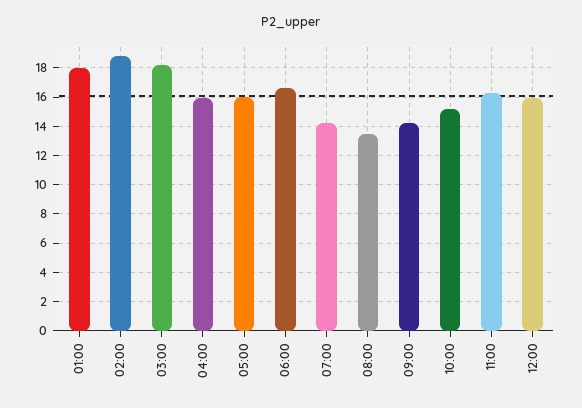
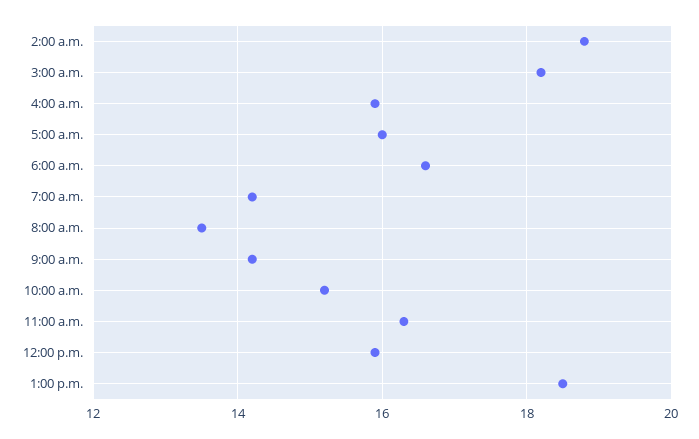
01:00: 18 -> none
1:00 p.m.: none -> 18.5

